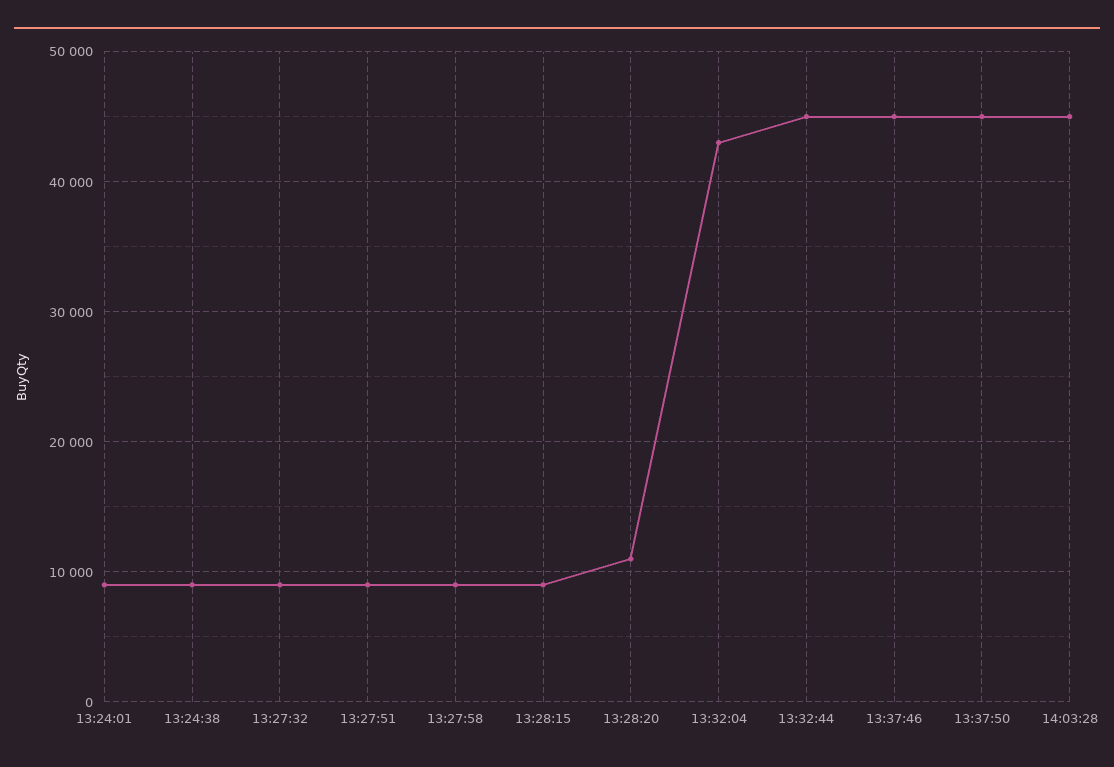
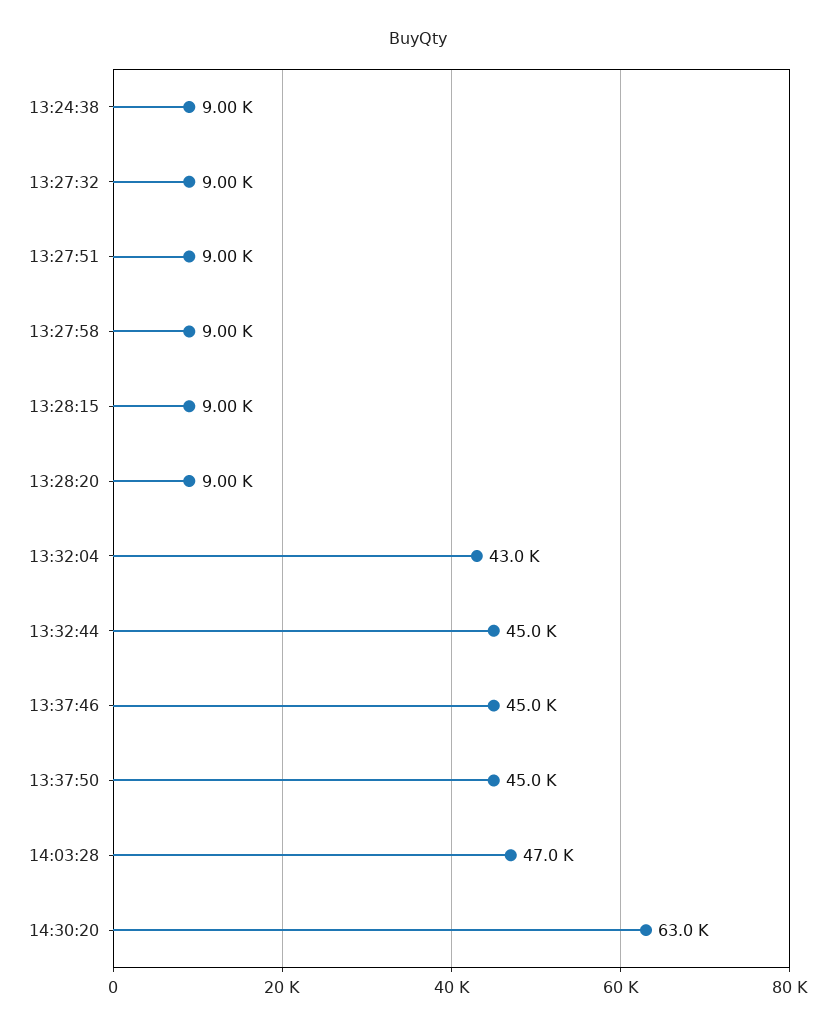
13:24:01: 9000 -> none
13:28:20: 11000 -> 9000
14:03:28: 45000 -> 47000
14:30:20: none -> 63000

